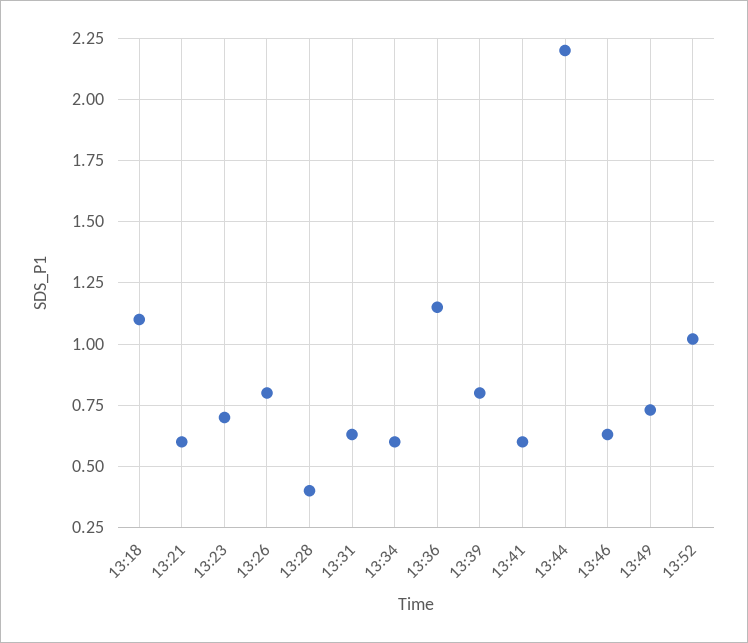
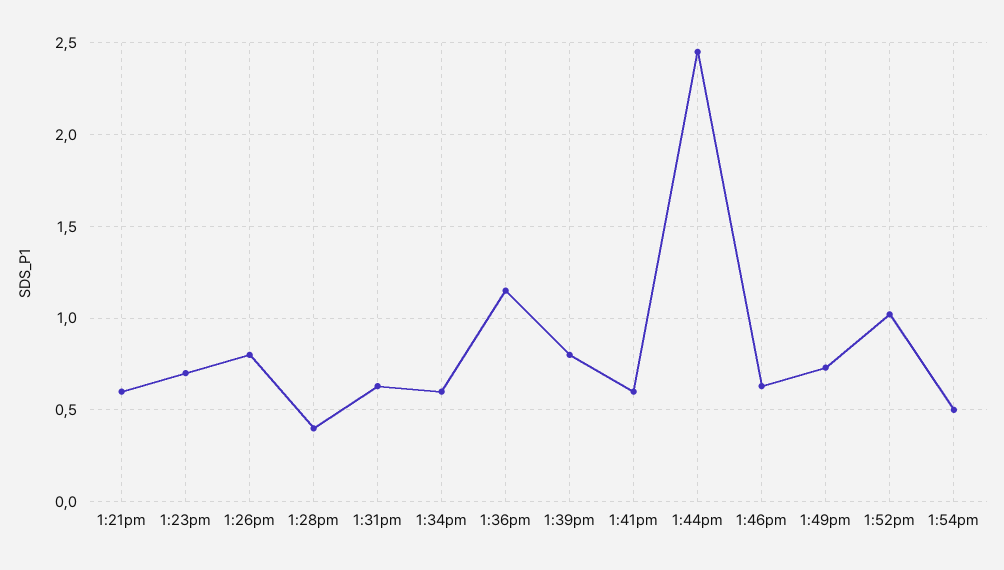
13:18: 1.1 -> none
13:44: 2.2 -> 2.45
1:54pm: none -> 0.5

